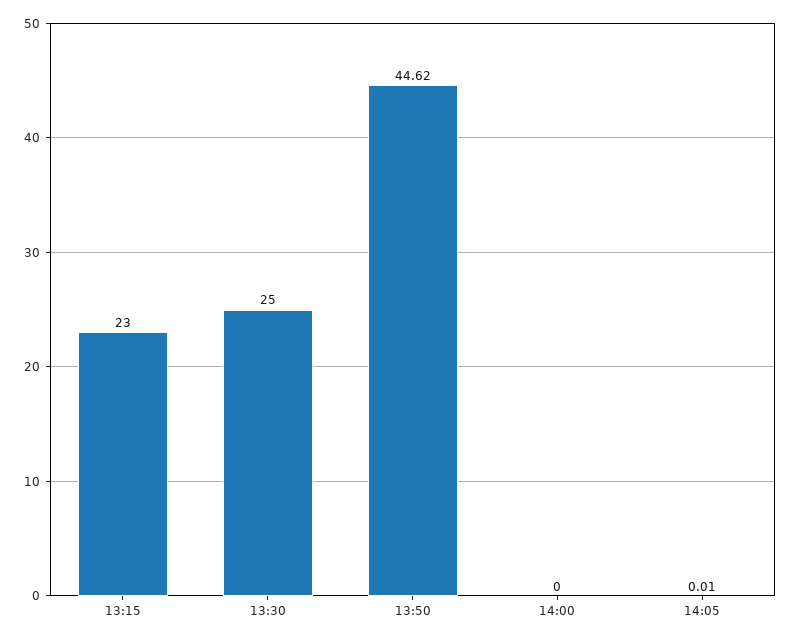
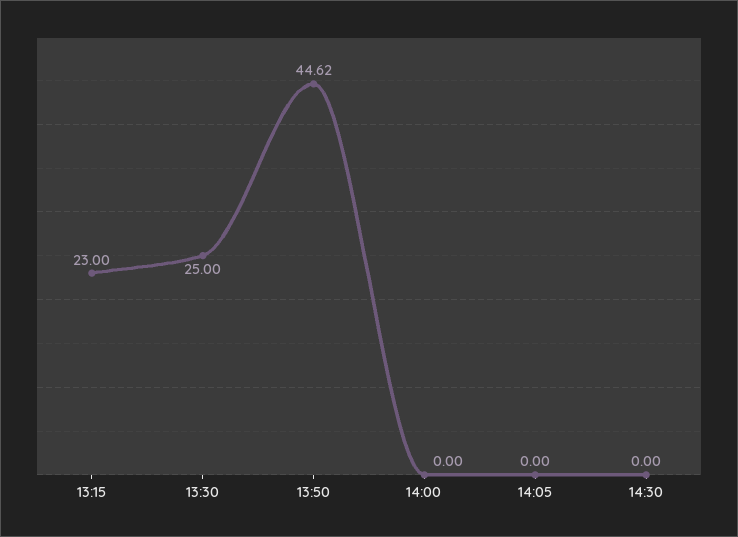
14:05: 0.01 -> 0
14:30: none -> 0

